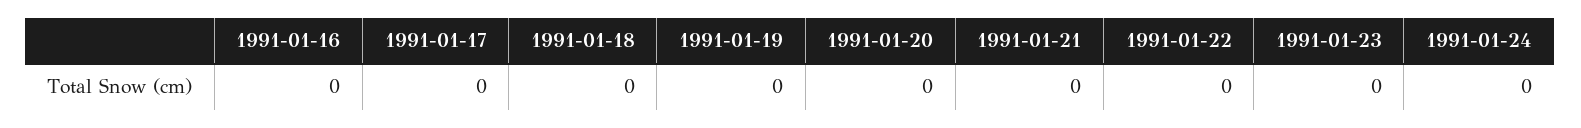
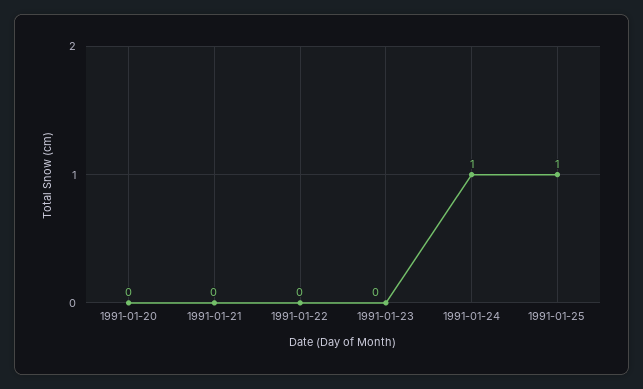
1991-01-16: 0 -> none
1991-01-17: 0 -> none
1991-01-18: 0 -> none
1991-01-19: 0 -> none
1991-01-24: 0 -> 1
1991-01-25: none -> 1

